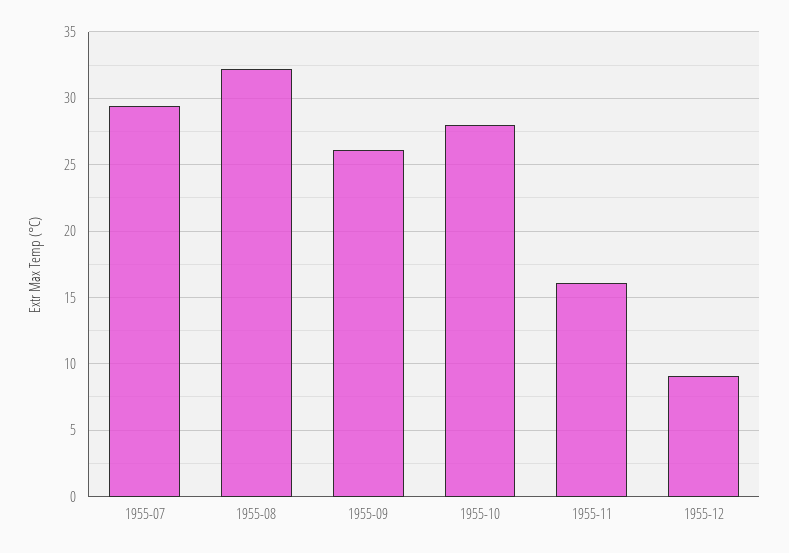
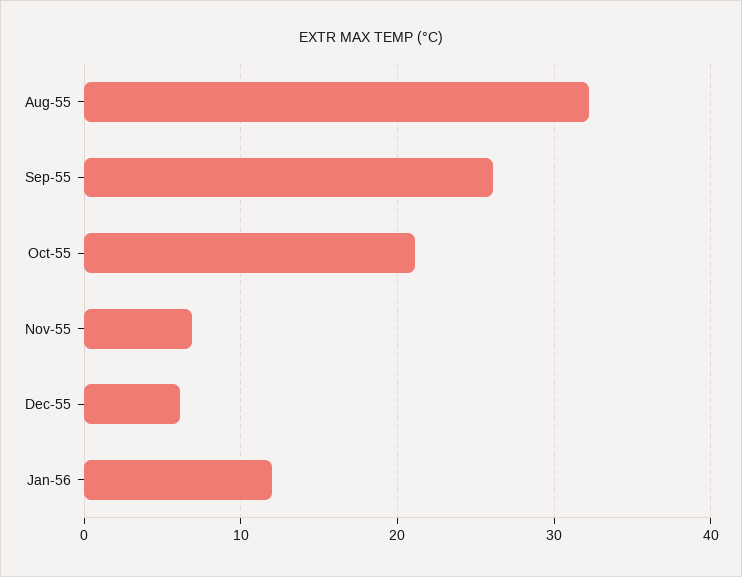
1955-07: 29.5 -> none
1955-10: 28 -> 21
1955-11: 16 -> 7
1955-12: 9 -> 6
Jan-56: none -> 12

